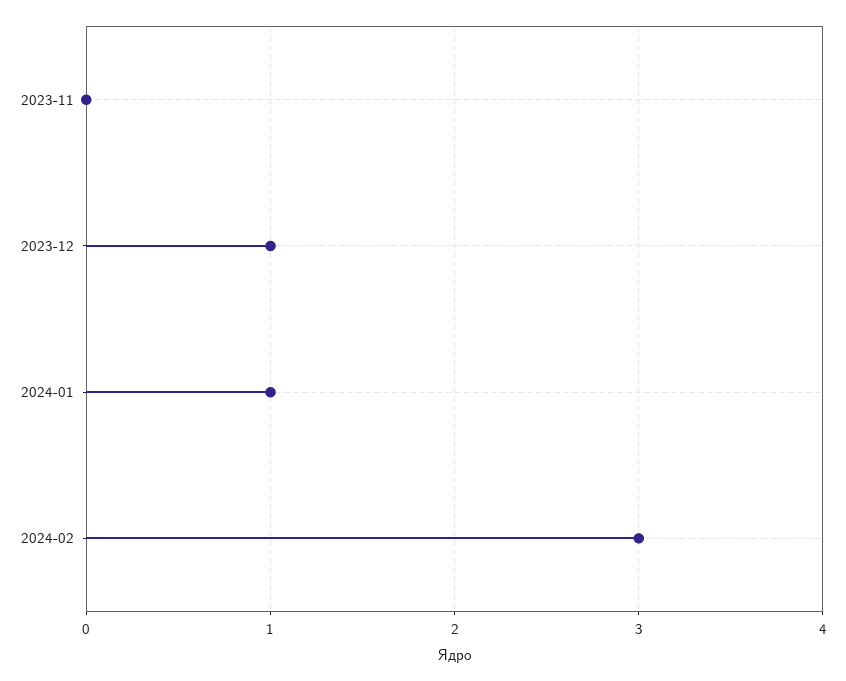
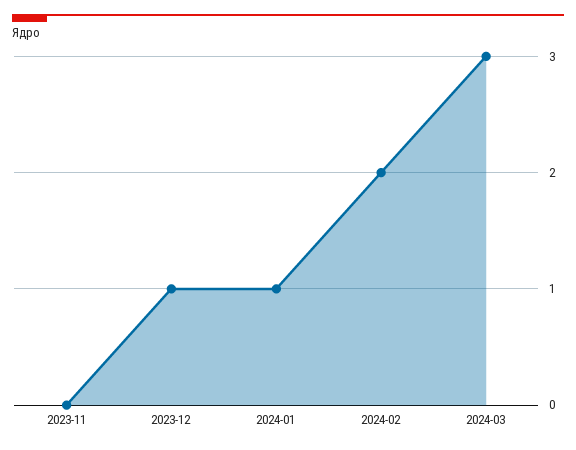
2024-02: 3 -> 2
2024-03: none -> 3

